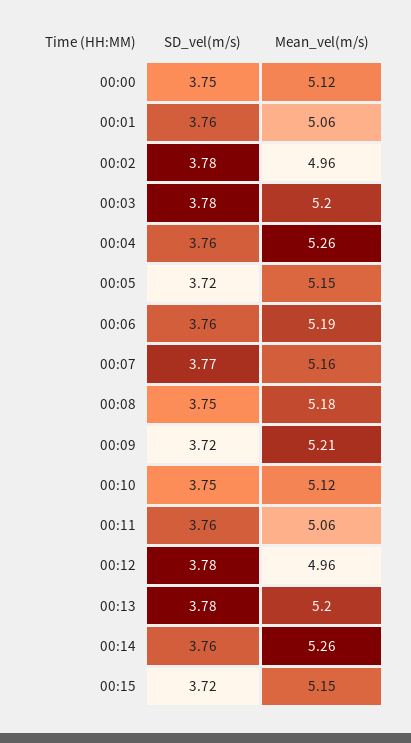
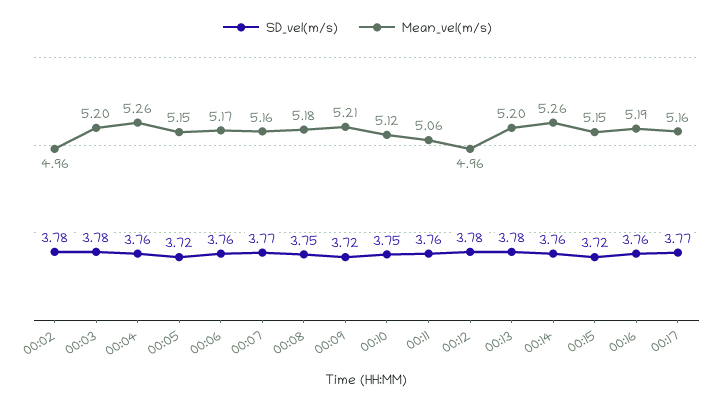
SD_vel(m/s), 00:00: 3.75 -> none
Mean_vel(m/s), 00:00: 5.12 -> none
SD_vel(m/s), 00:01: 3.76 -> none
Mean_vel(m/s), 00:01: 5.06 -> none
Mean_vel(m/s), 00:06: 5.19 -> 5.17
SD_vel(m/s), 00:16: none -> 3.76
Mean_vel(m/s), 00:16: none -> 5.19
SD_vel(m/s), 00:17: none -> 3.77
Mean_vel(m/s), 00:17: none -> 5.16

